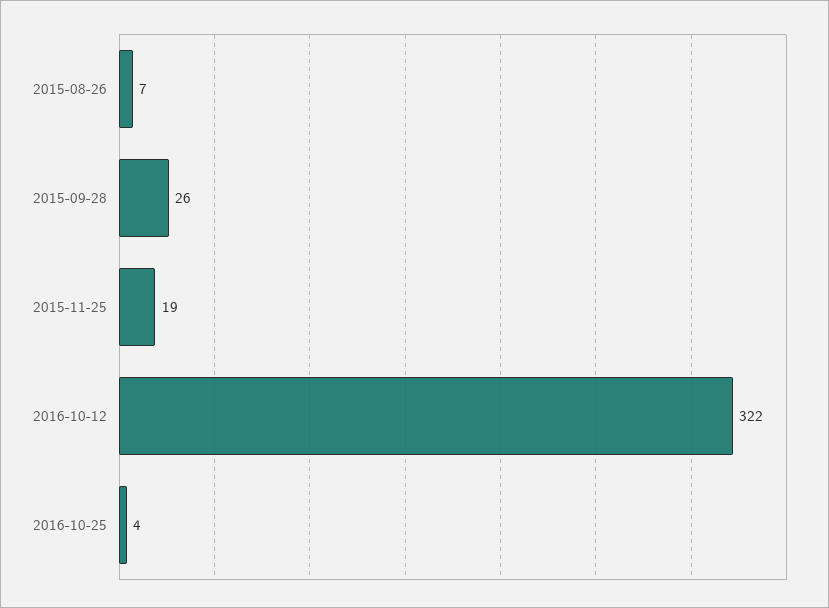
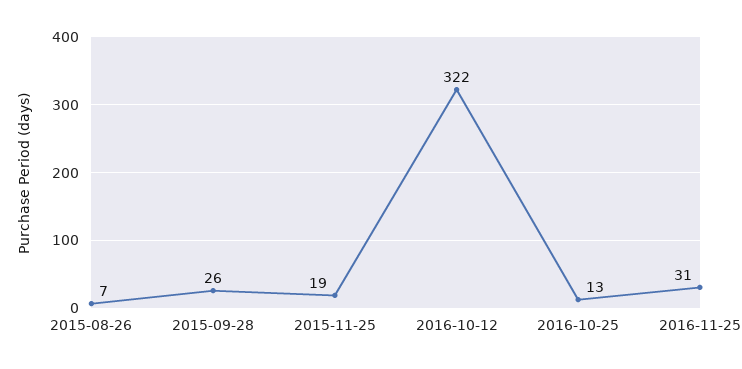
2016-10-25: 4 -> 13
2016-11-25: none -> 31

